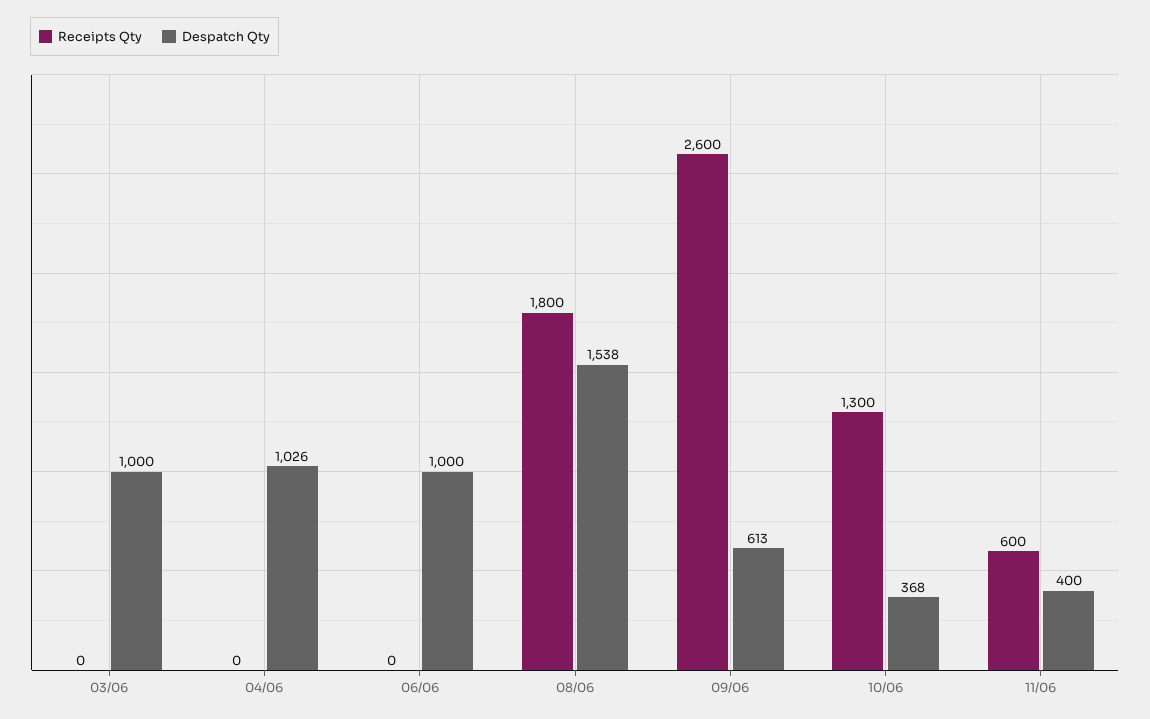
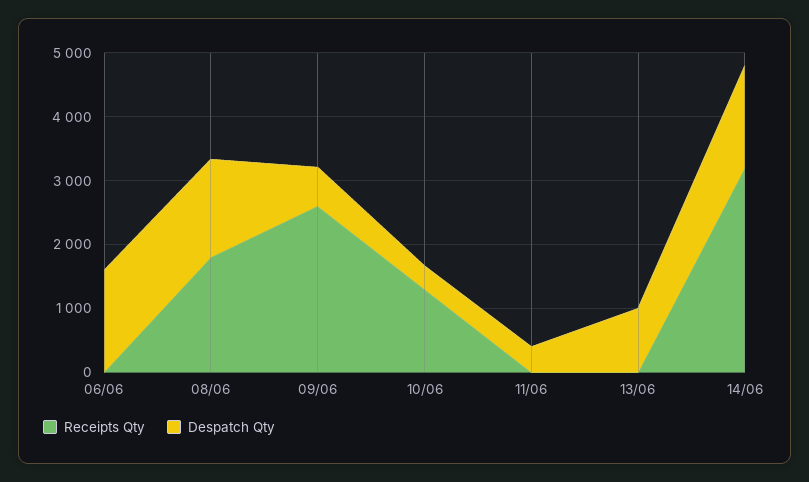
Receipts Qty, 03/06: 0 -> none
Despatch Qty, 03/06: 1000 -> none
Receipts Qty, 04/06: 0 -> none
Despatch Qty, 04/06: 1026 -> none
Despatch Qty, 06/06: 1000 -> 1600
Receipts Qty, 11/06: 600 -> 0
Receipts Qty, 13/06: none -> 0
Despatch Qty, 13/06: none -> 1000
Receipts Qty, 14/06: none -> 3200
Despatch Qty, 14/06: none -> 1600

